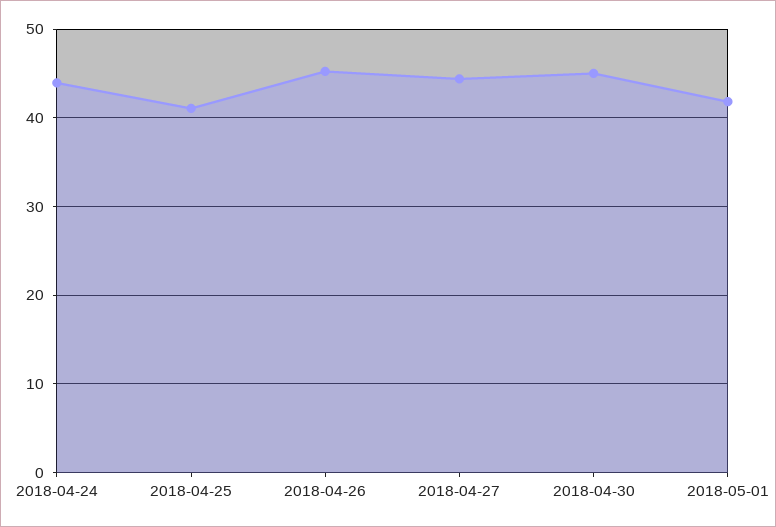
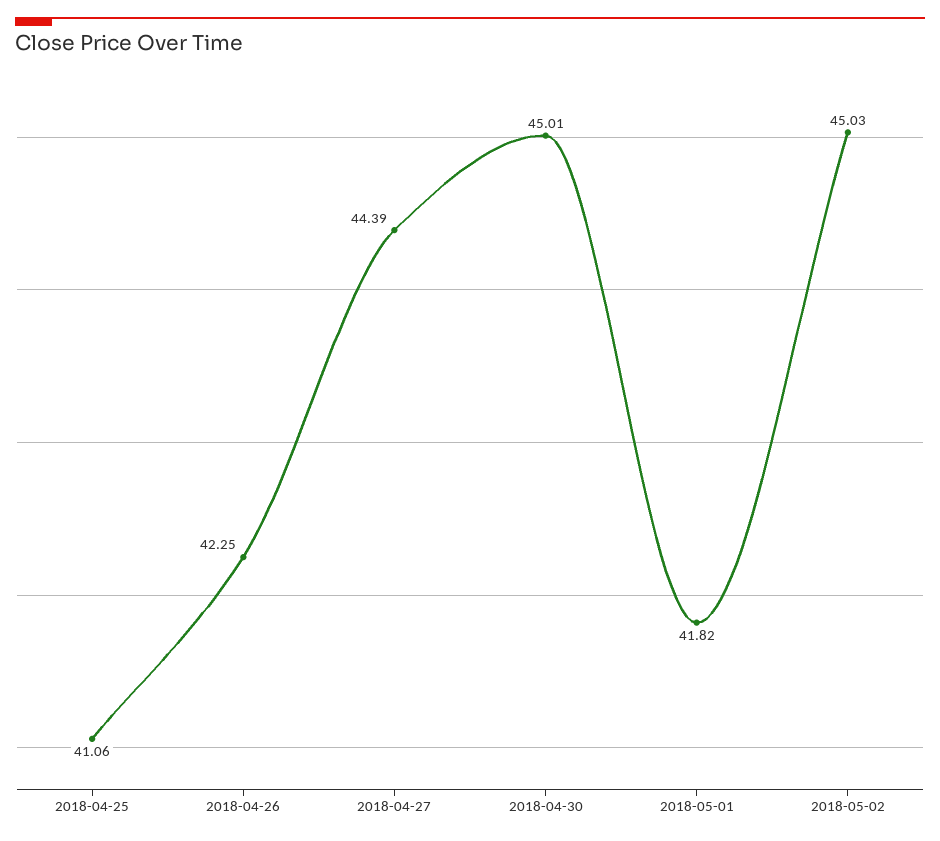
2018-04-24: 44 -> none
2018-04-26: 45 -> 42.25
2018-05-02: none -> 45.03

